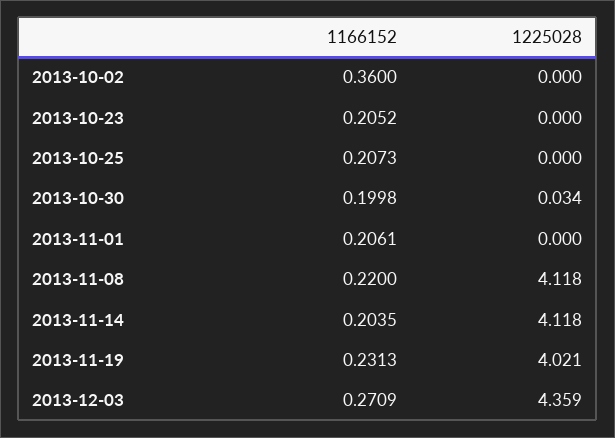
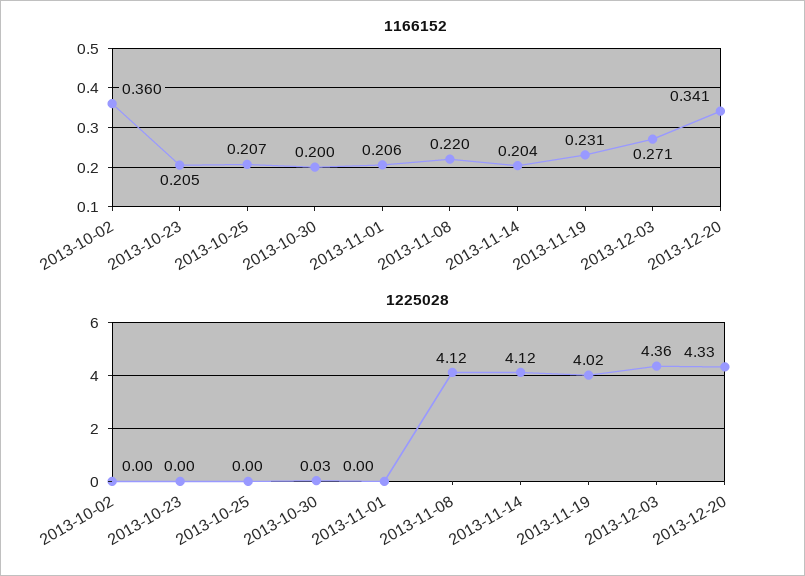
1166152, 2013-12-20: none -> 0.341
1225028, 2013-12-20: none -> 4.33

